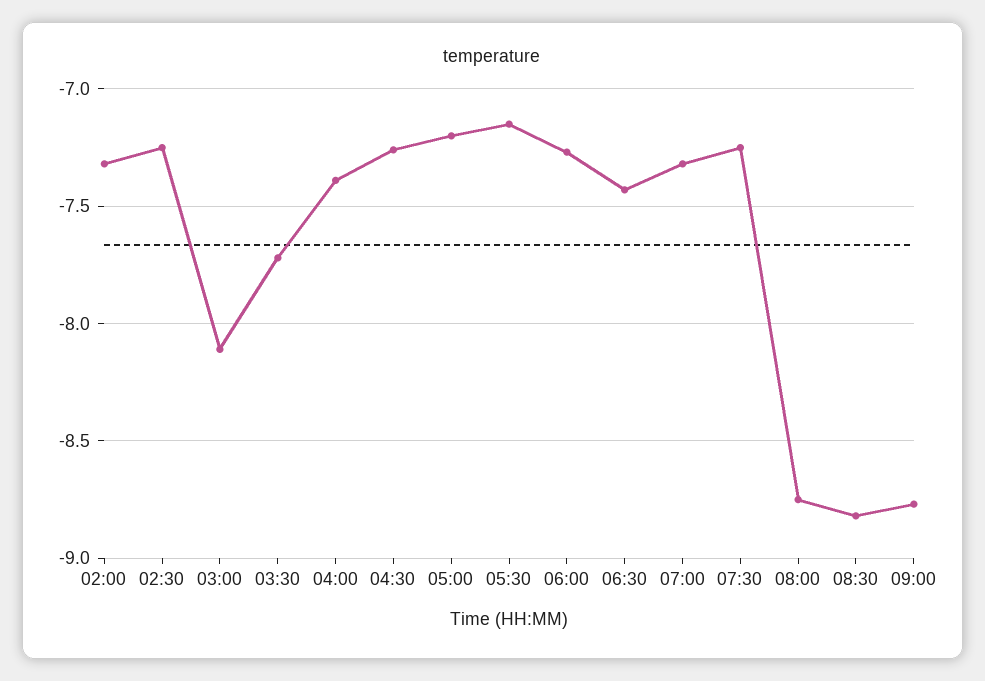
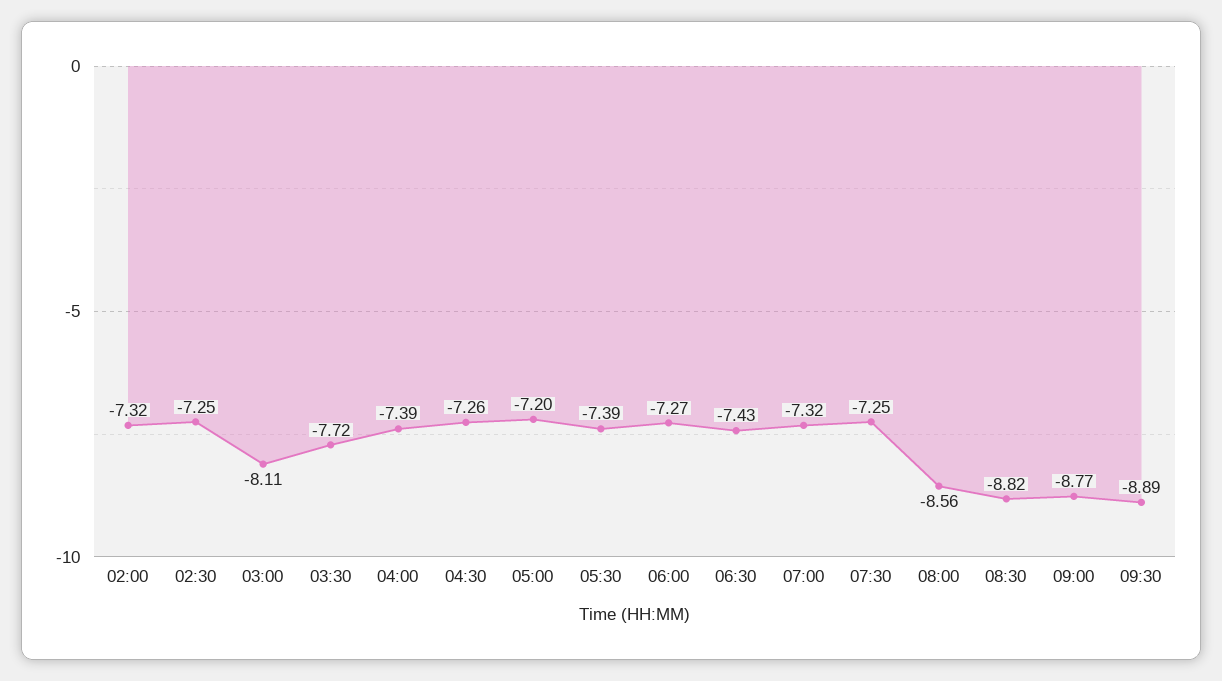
05:30: -7.15 -> -7.39
08:00: -8.75 -> -8.56
09:30: none -> -8.89

